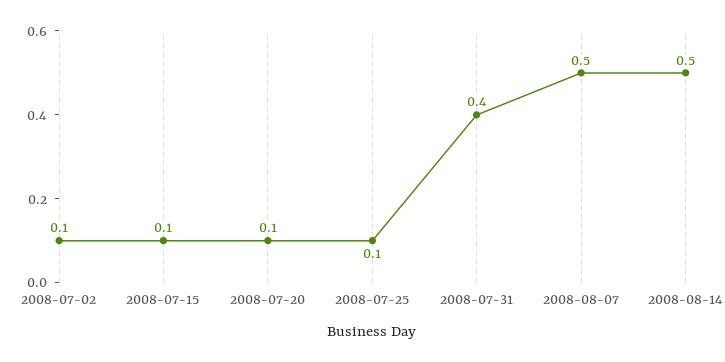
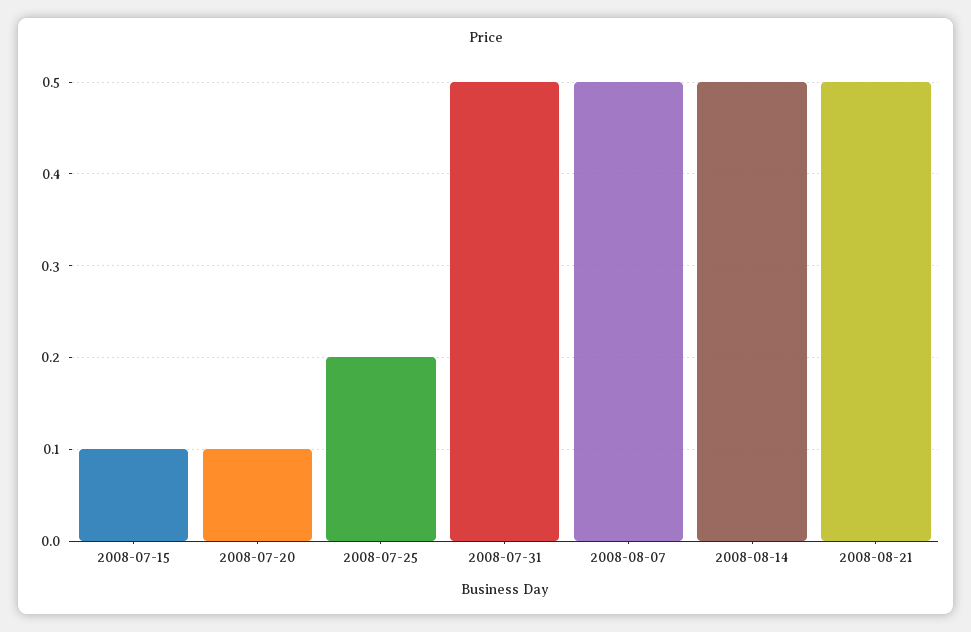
2008-07-02: 0.1 -> none
2008-07-25: 0.1 -> 0.2
2008-07-31: 0.4 -> 0.5
2008-08-21: none -> 0.5

